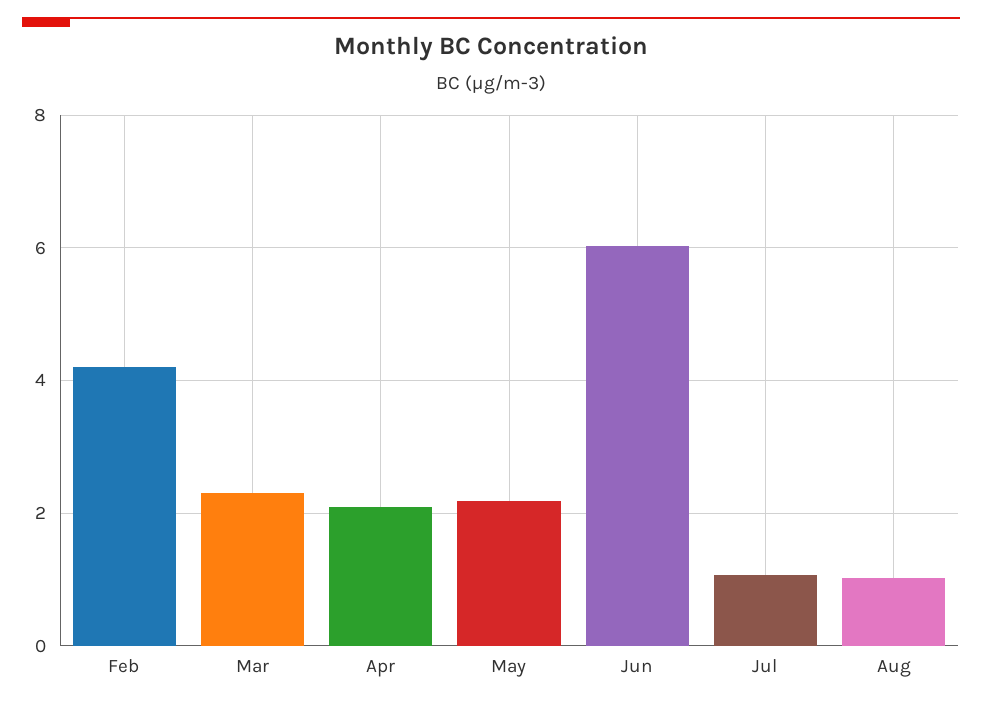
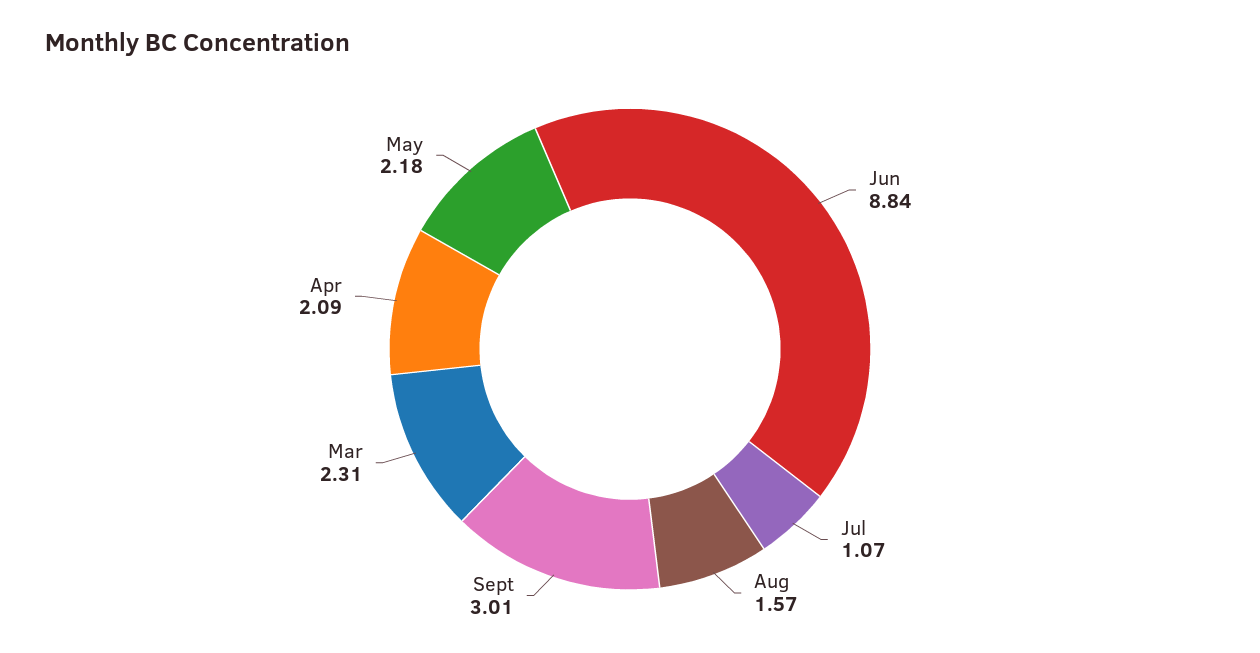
Feb: 4.2 -> none
Jun: 6 -> 8.84
Aug: 1 -> 1.57
Sept: none -> 3.01

